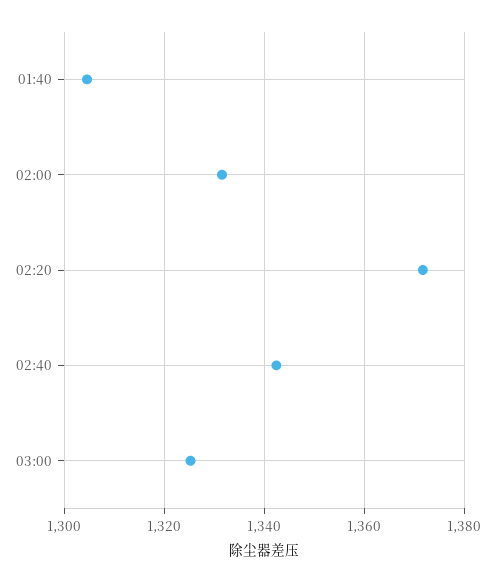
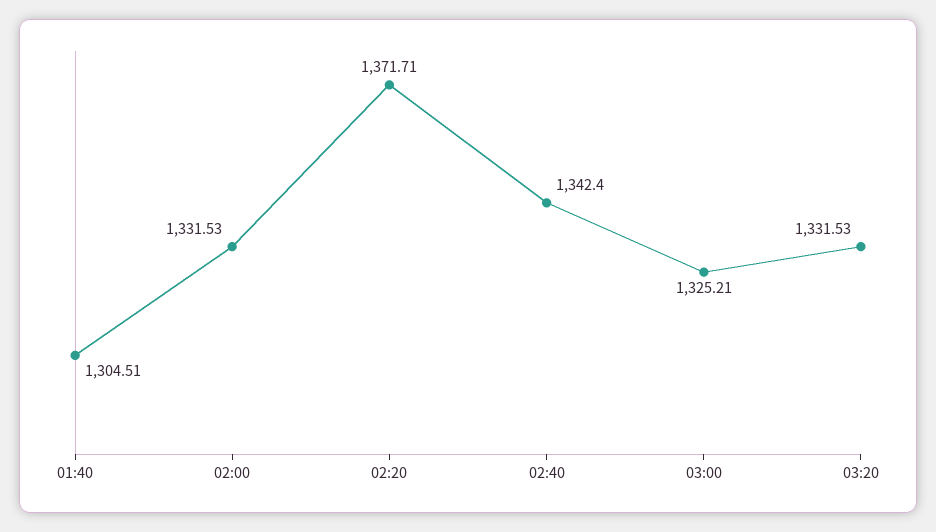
03:20: none -> 1331.53

